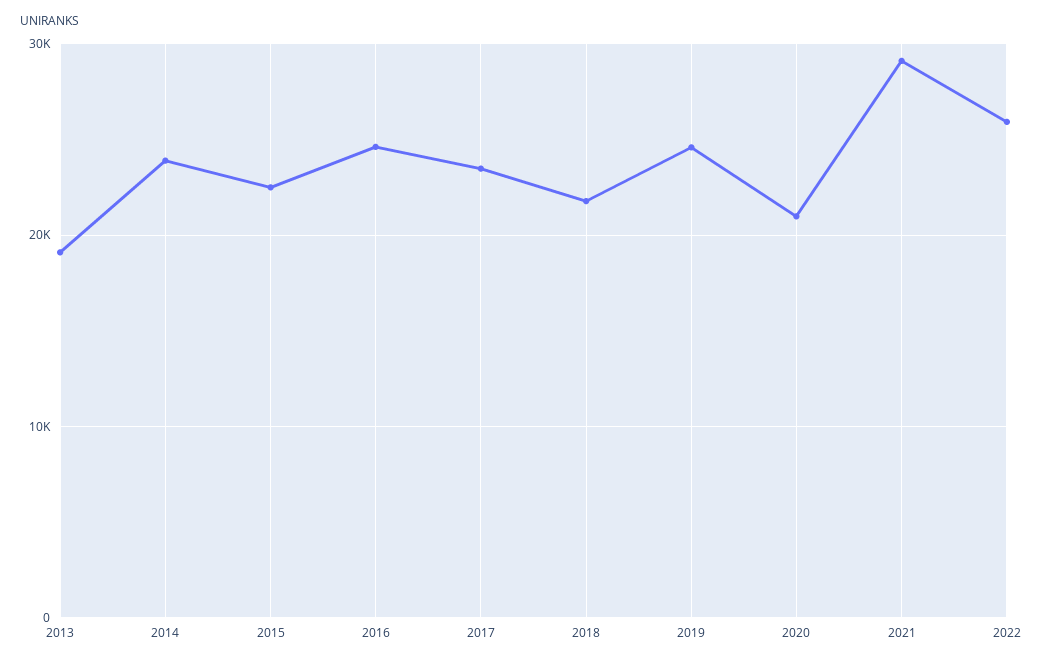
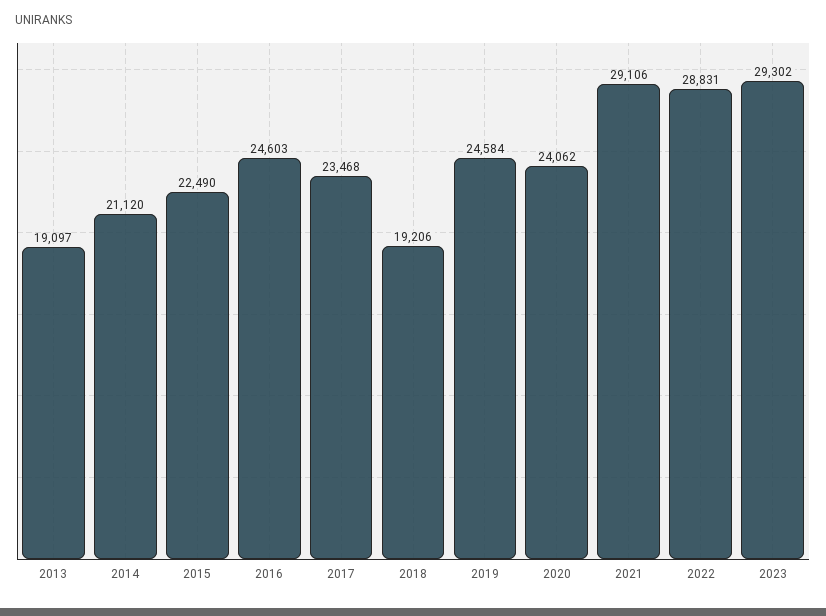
2014: 24000 -> 21120
2018: 22000 -> 19206
2020: 21000 -> 24062
2022: 26000 -> 28831
2023: none -> 29302

